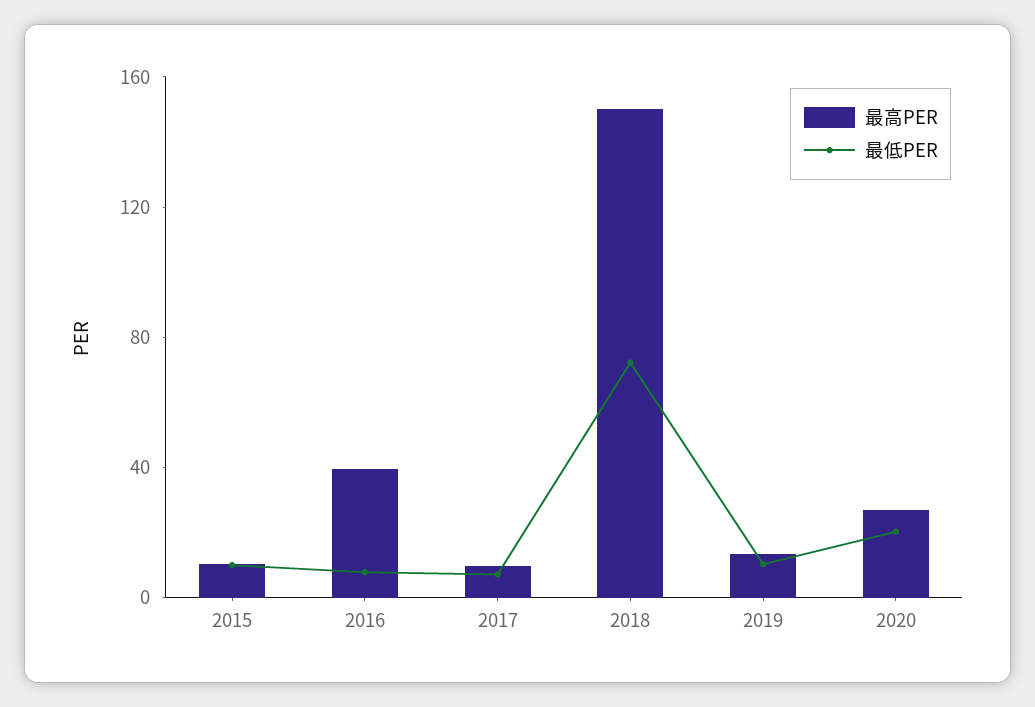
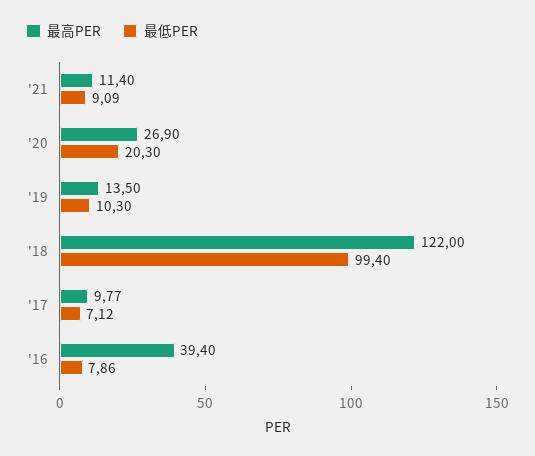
最高PER, 2015: 10 -> none
最低PER, 2015: 10 -> none
最高PER, 2018: 150 -> 122
最低PER, 2018: 70 -> 99.4
最高PER, '21: none -> 11.4
最低PER, '21: none -> 9.09

